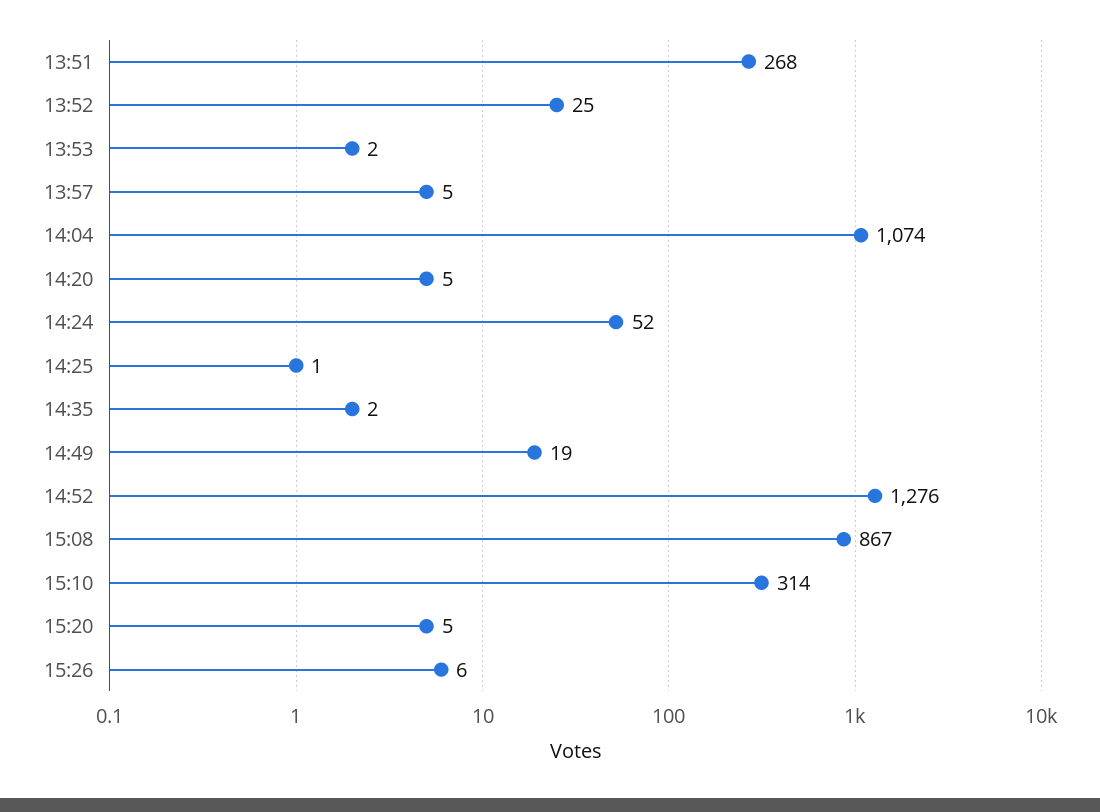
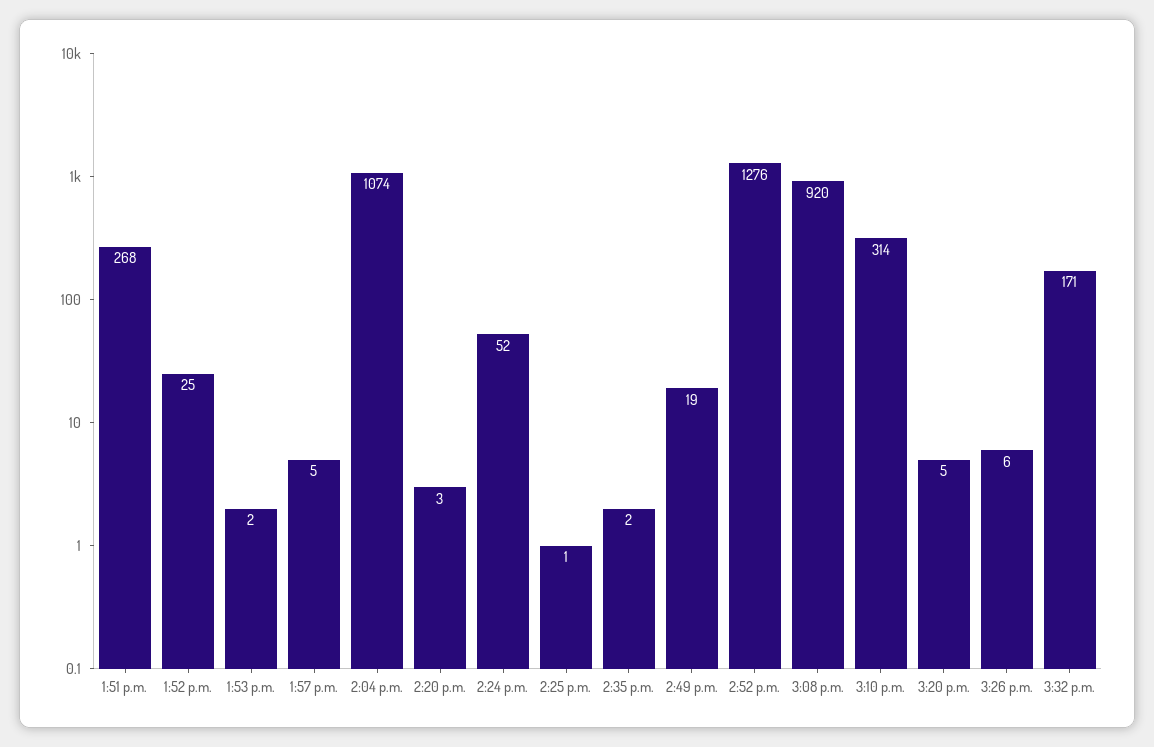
14:20: 5 -> 3
15:08: 867 -> 920
3:32 p.m.: none -> 171

